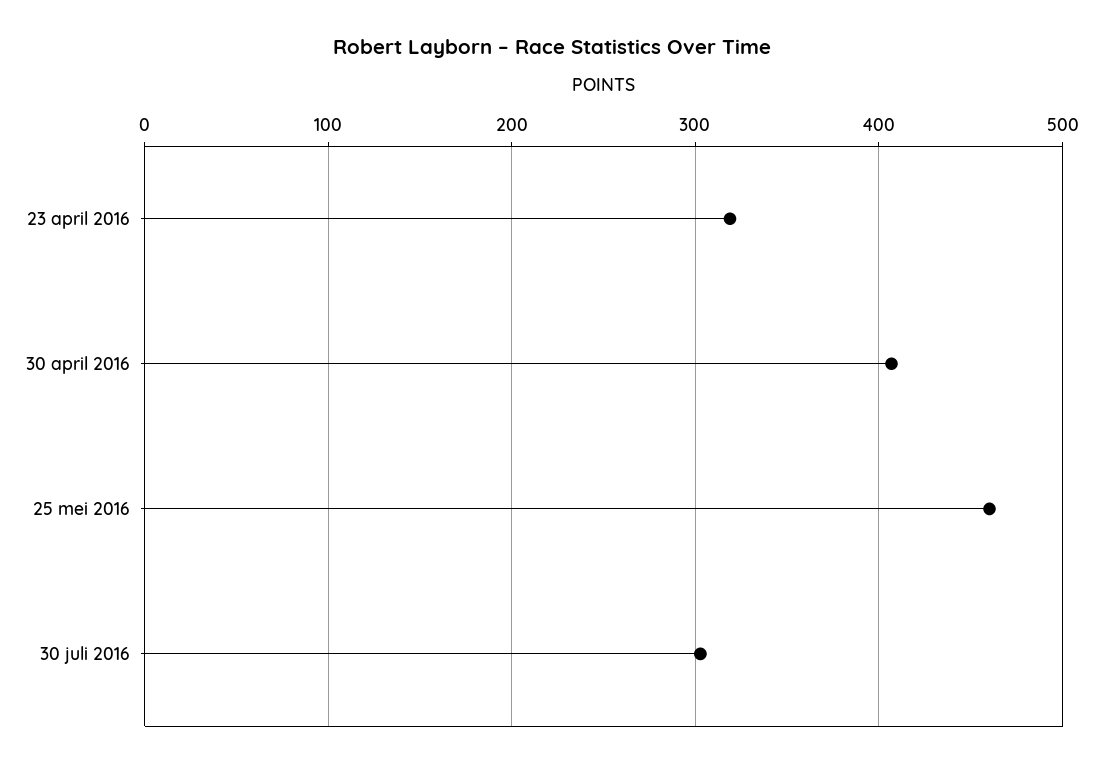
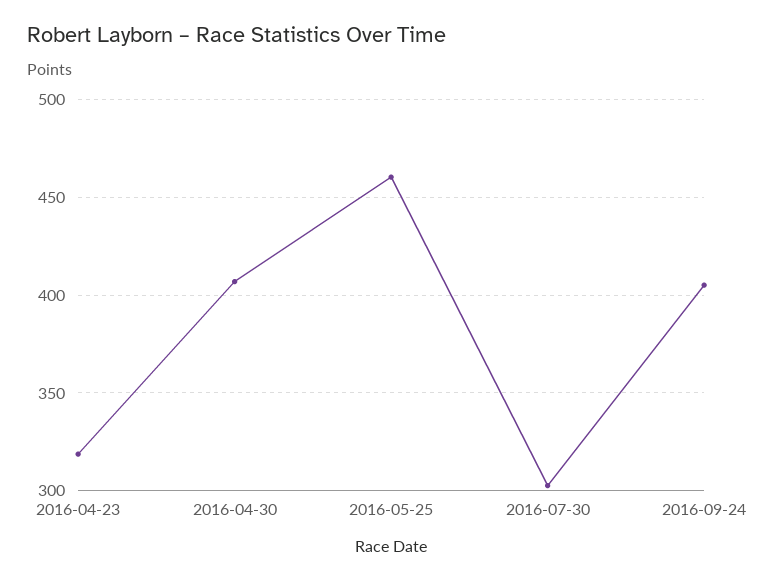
2016-09-24: none -> 405

